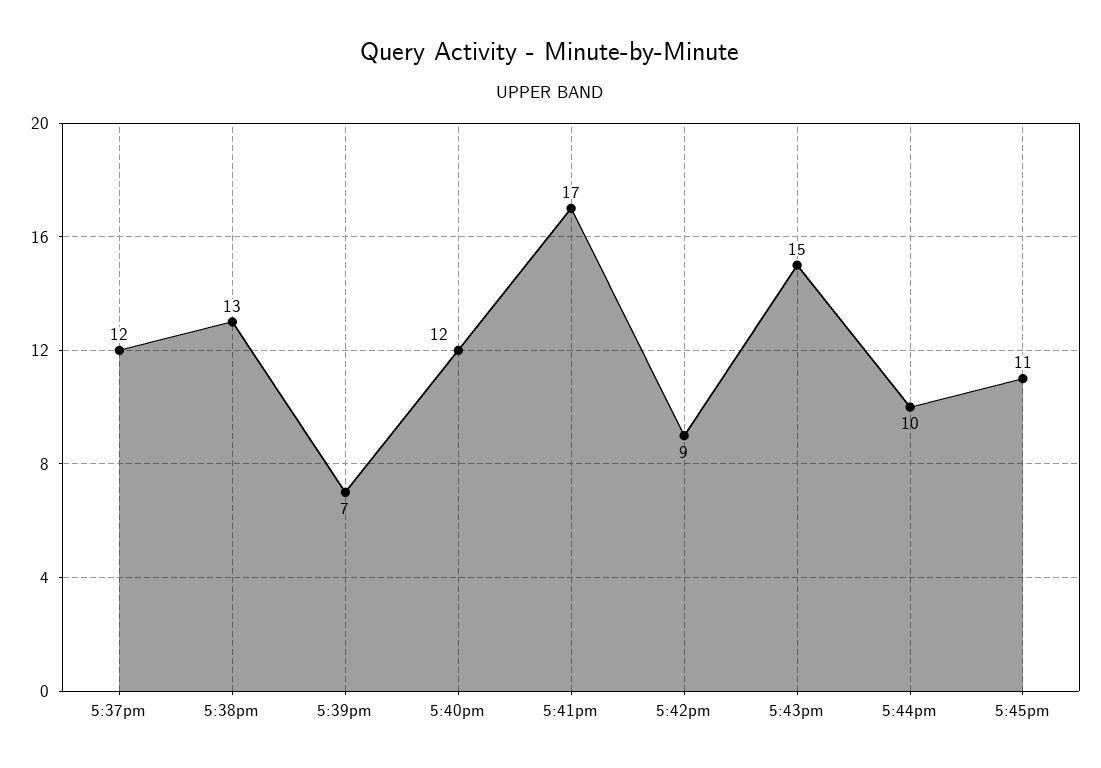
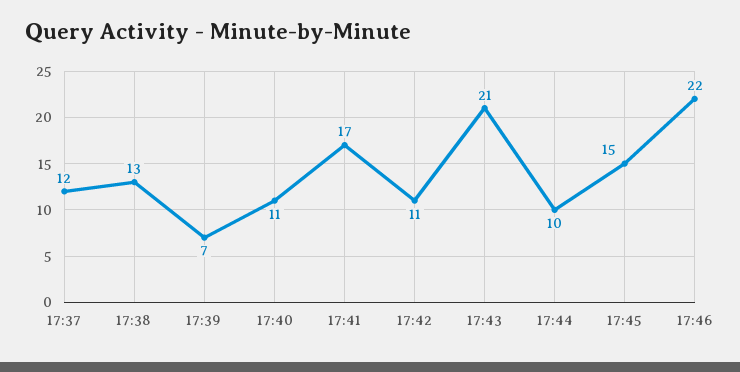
5:40pm: 12 -> 11
5:42pm: 9 -> 11
5:43pm: 15 -> 21
5:45pm: 11 -> 15
17:46: none -> 22

